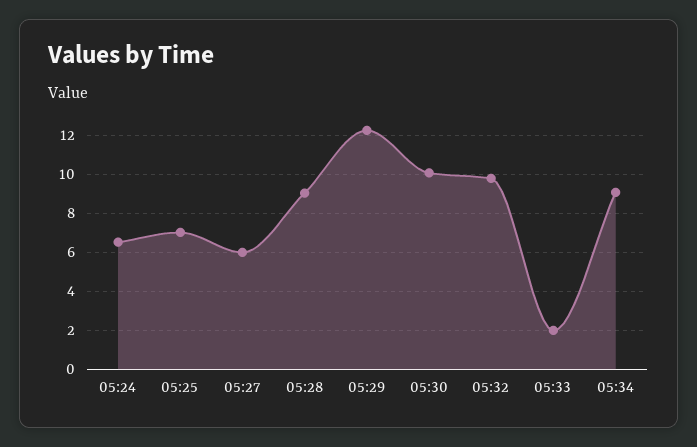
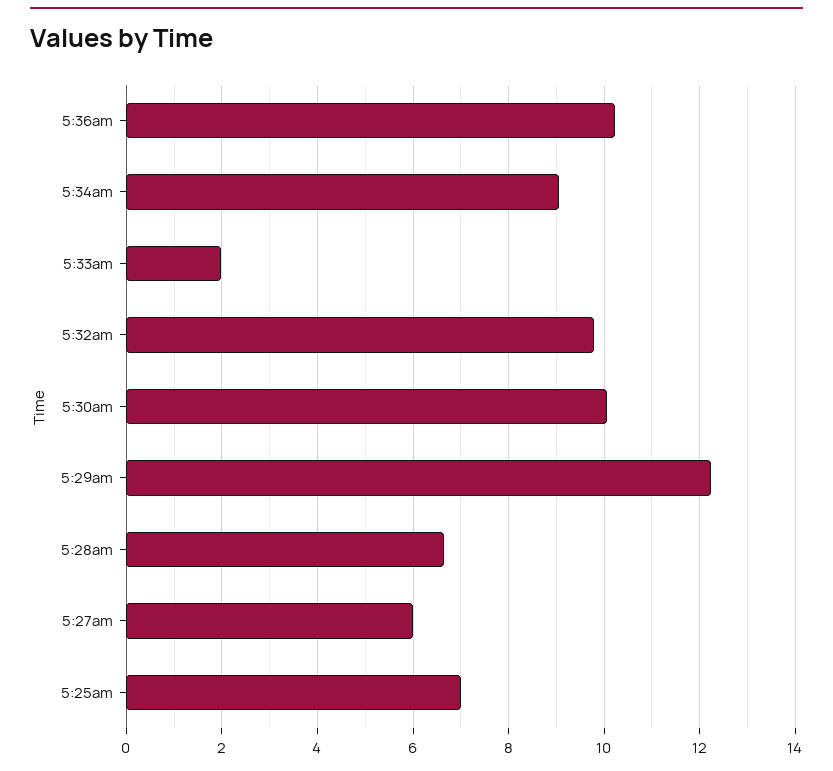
05:24: 6.5 -> none
05:28: 9 -> 6.6
5:36am: none -> 10.2

